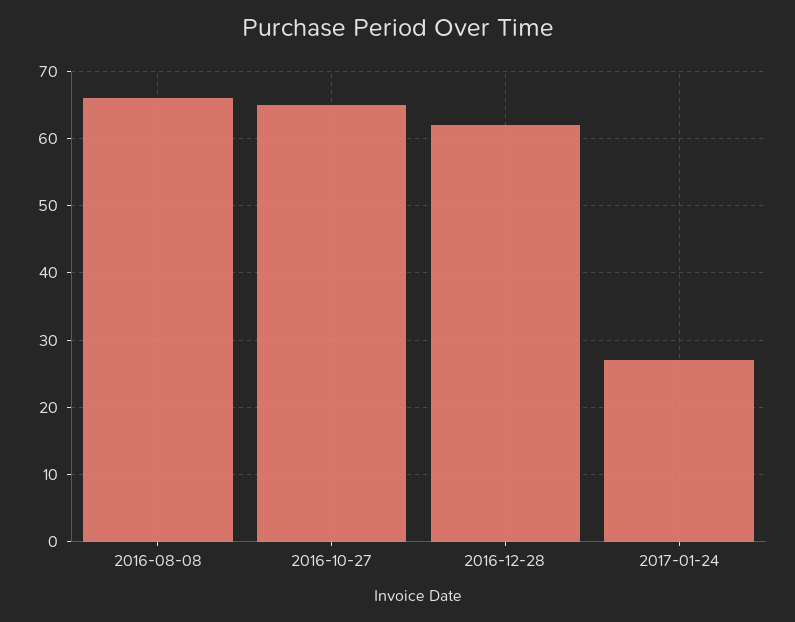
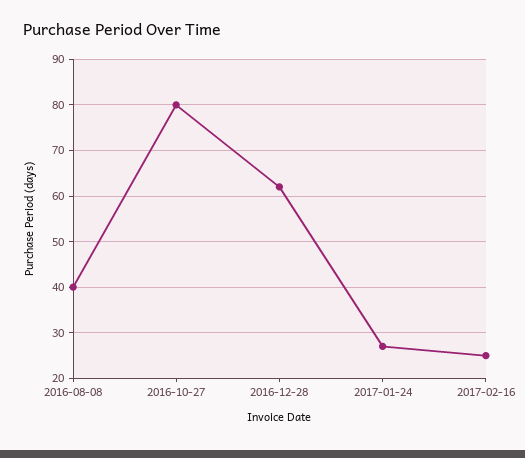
2016-08-08: 66 -> 40
2016-10-27: 65 -> 80
2017-02-16: none -> 25

